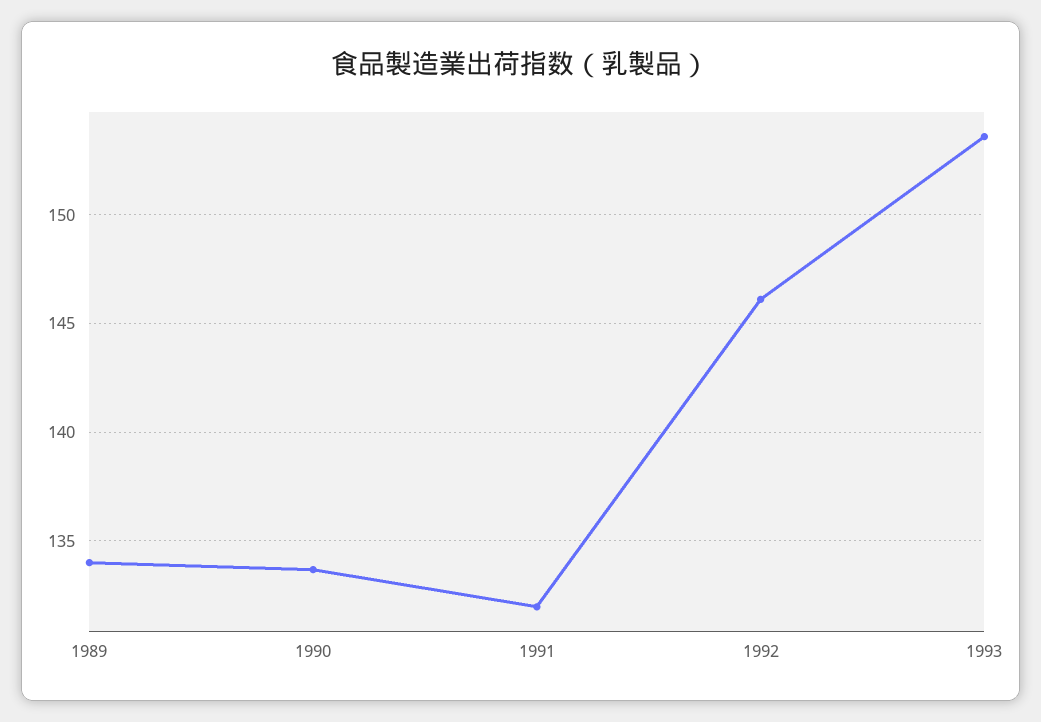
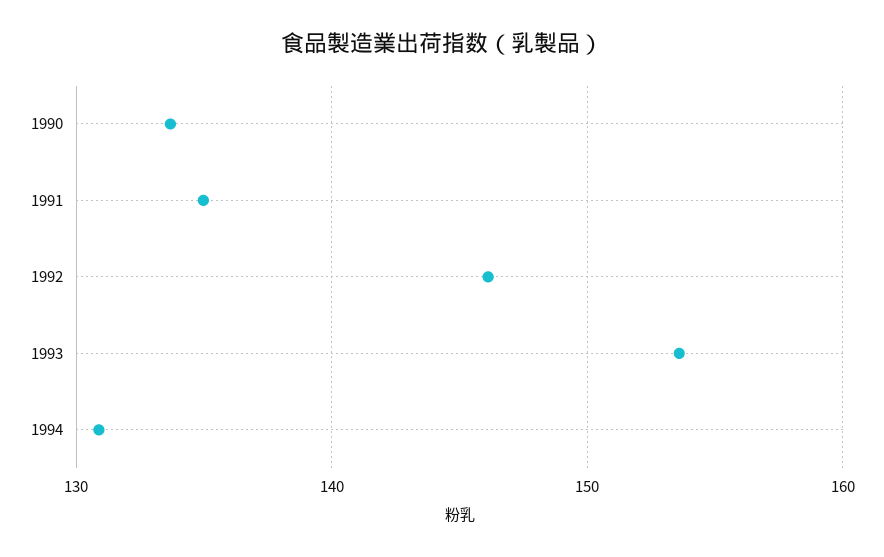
1989: 134 -> none
1991: 132 -> 135
1994: none -> 131

